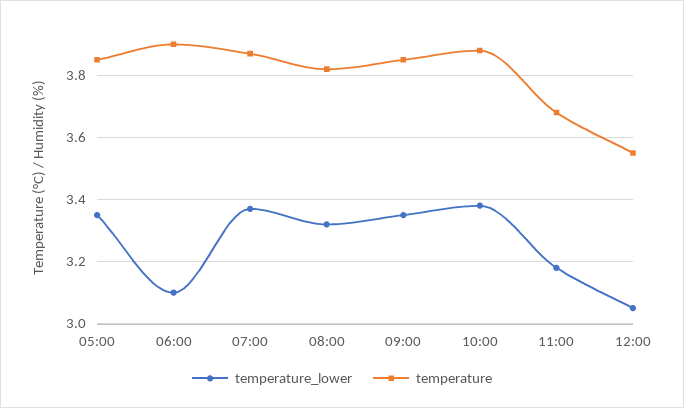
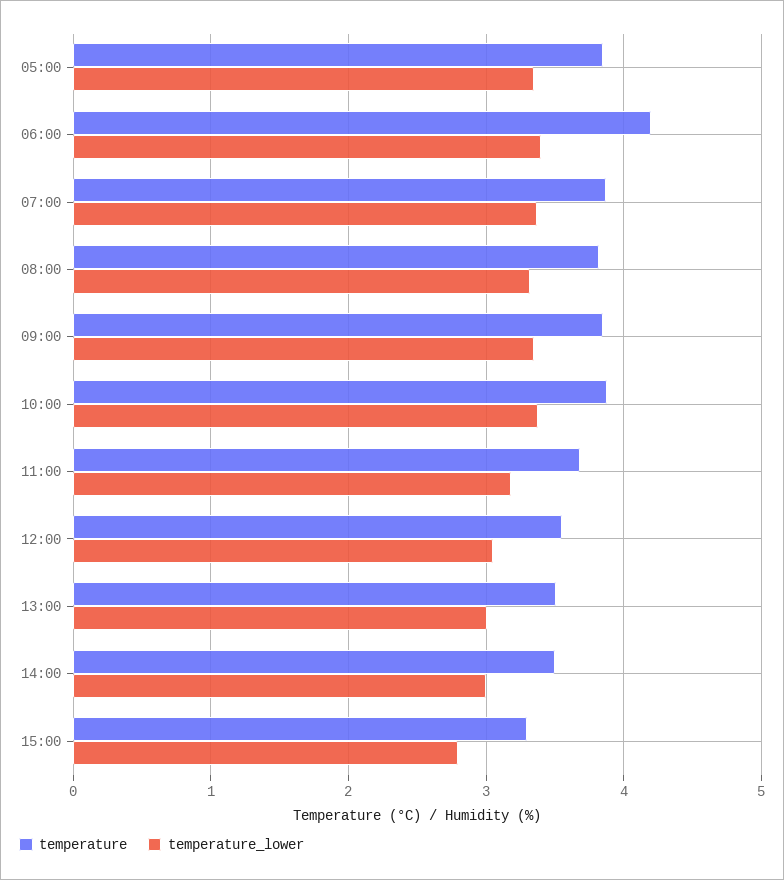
temperature_lower, 06:00: 3.1 -> 3.4
temperature, 06:00: 3.9 -> 4.2
temperature, 13:00: none -> 3.5
temperature_lower, 13:00: none -> 3
temperature, 14:00: none -> 3.5
temperature_lower, 14:00: none -> 3
temperature, 15:00: none -> 3.3
temperature_lower, 15:00: none -> 2.8

